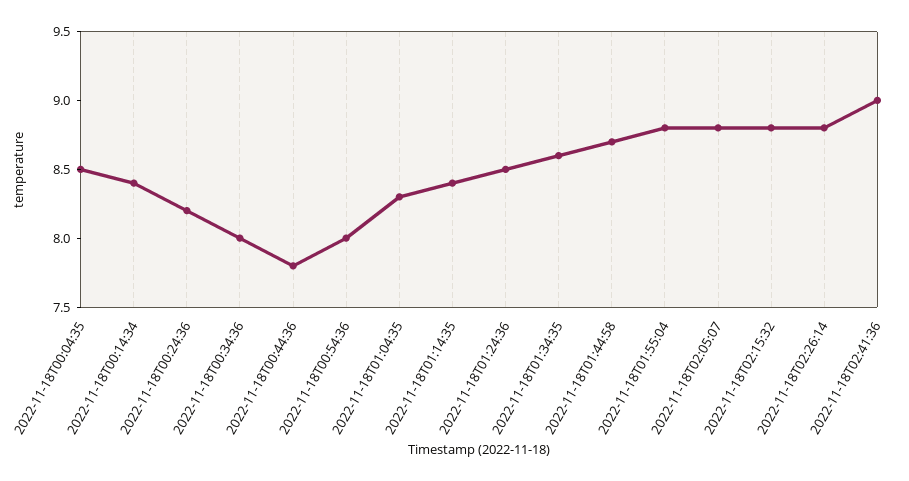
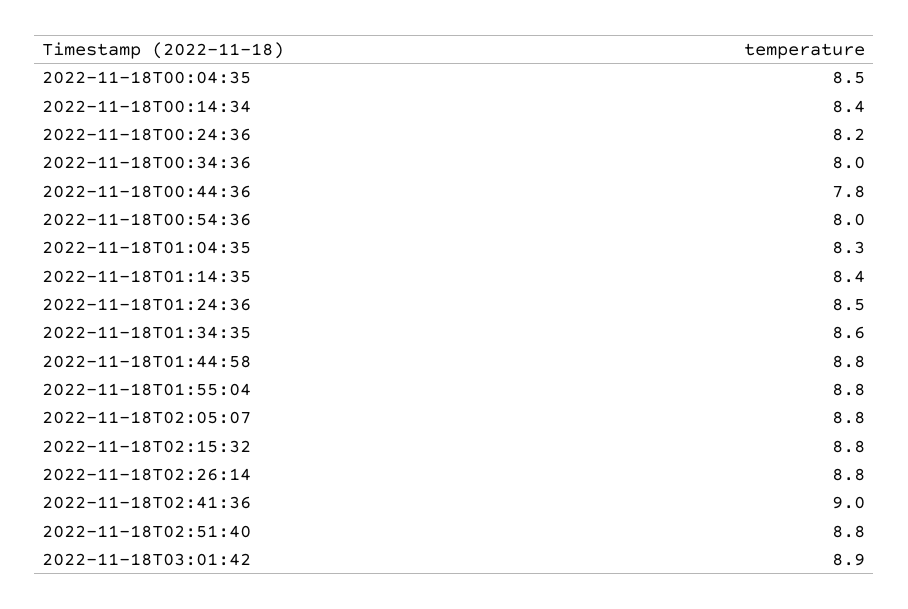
2022-11-18T01:44:58: 8.7 -> 8.8
2022-11-18T02:51:40: none -> 8.8
2022-11-18T03:01:42: none -> 8.9

